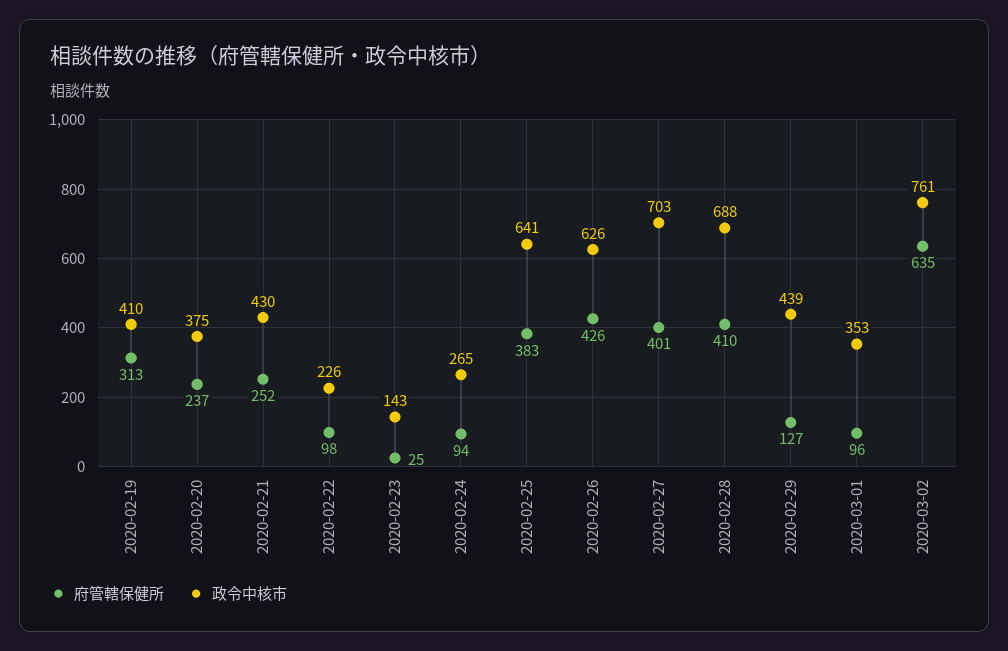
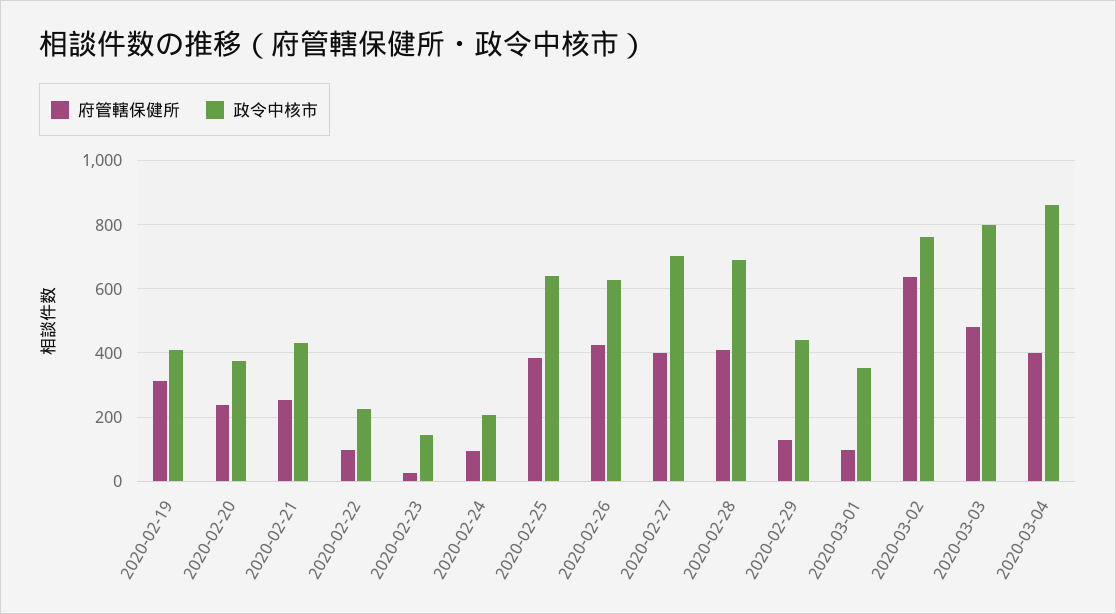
政令中核市, 2020-02-24: 265 -> 200
府管轄保健所, 2020-03-03: none -> 480
政令中核市, 2020-03-03: none -> 800
府管轄保健所, 2020-03-04: none -> 400
政令中核市, 2020-03-04: none -> 860

